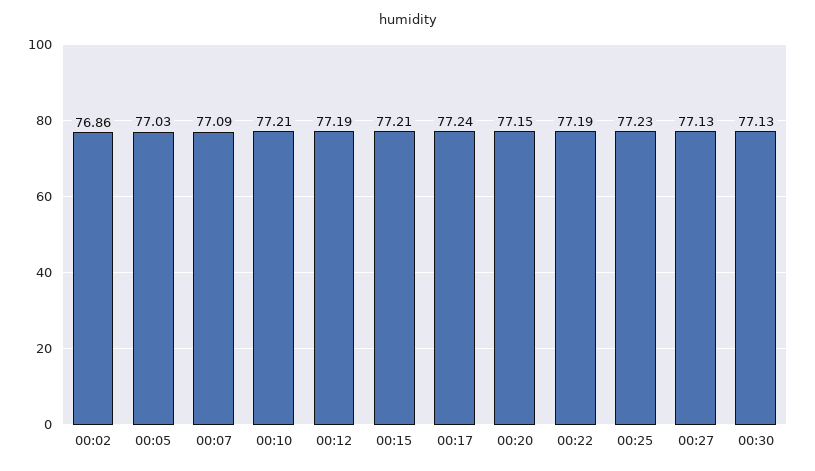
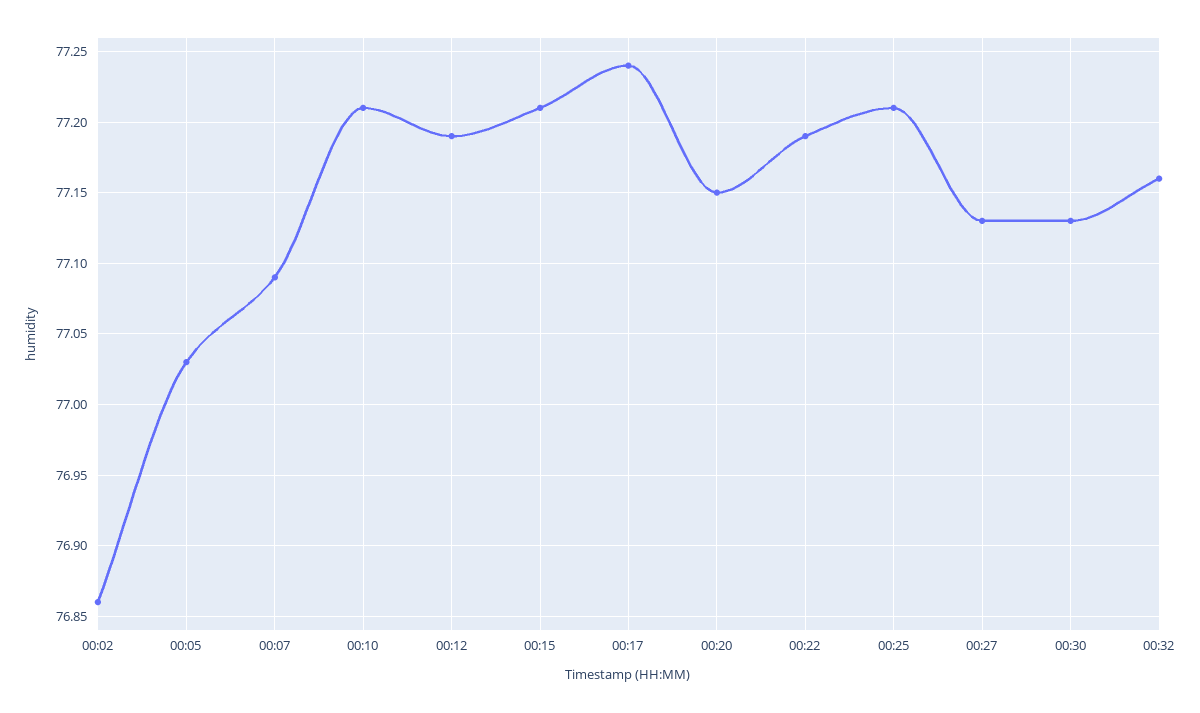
00:25: 77.23 -> 77.21
00:32: none -> 77.16

